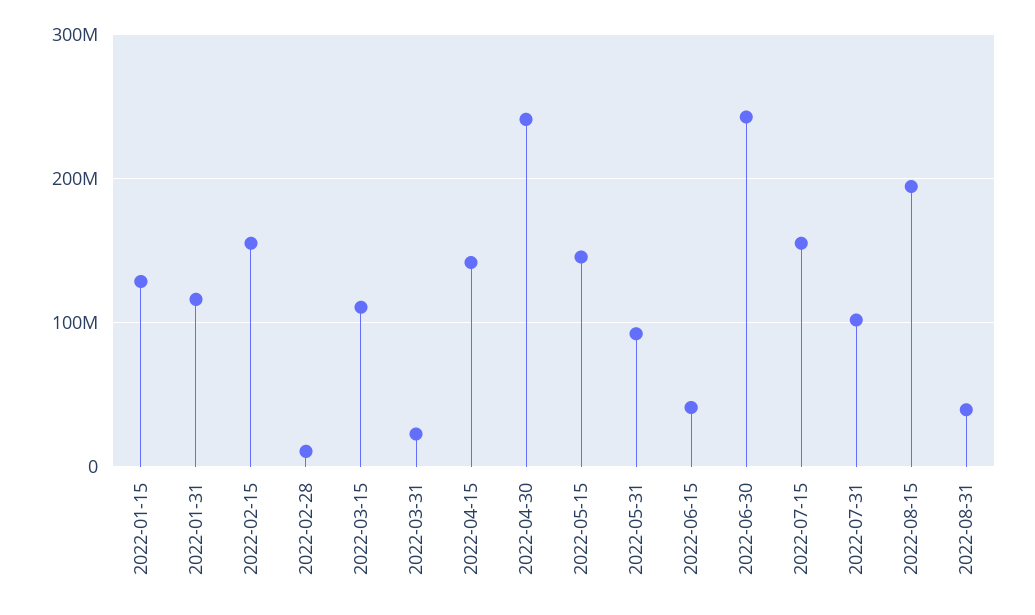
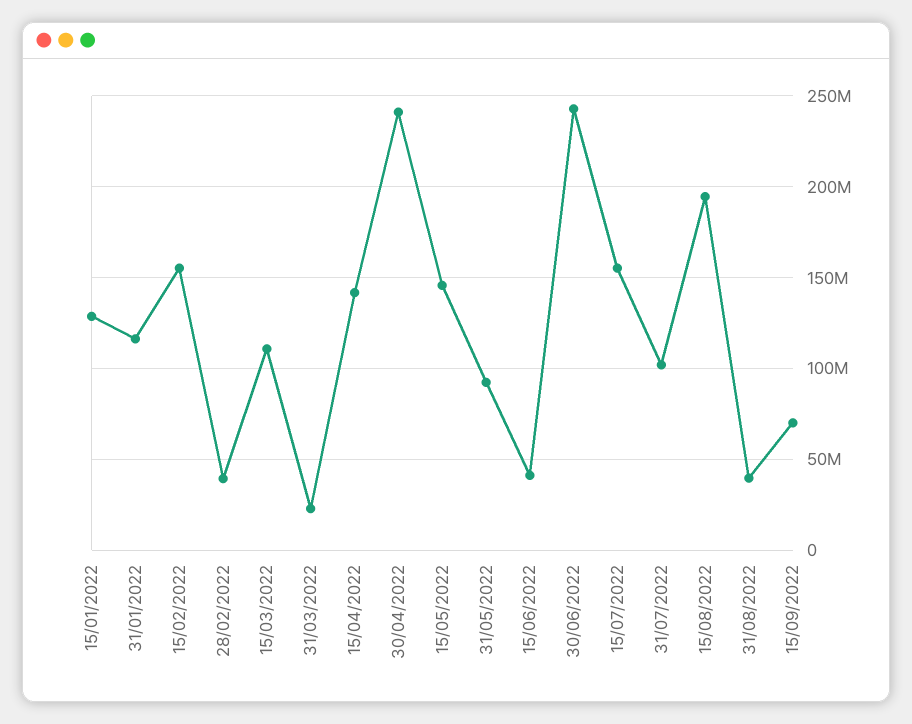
2022-02-28: 10000000 -> 40000000
15/09/2022: none -> 70000000

